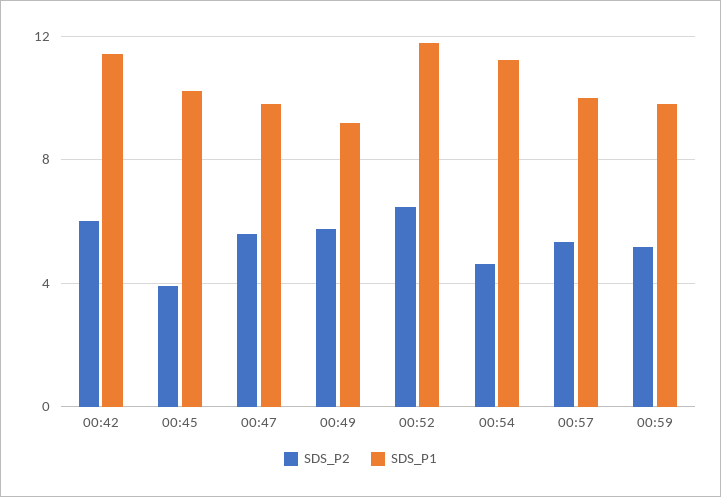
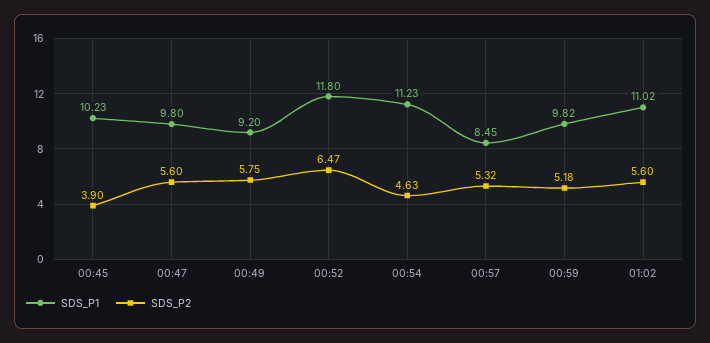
SDS_P2, 00:42: 6 -> none
SDS_P1, 00:42: 11.5 -> none
SDS_P1, 00:57: 10 -> 8.45
SDS_P1, 01:02: none -> 11.02
SDS_P2, 01:02: none -> 5.6

